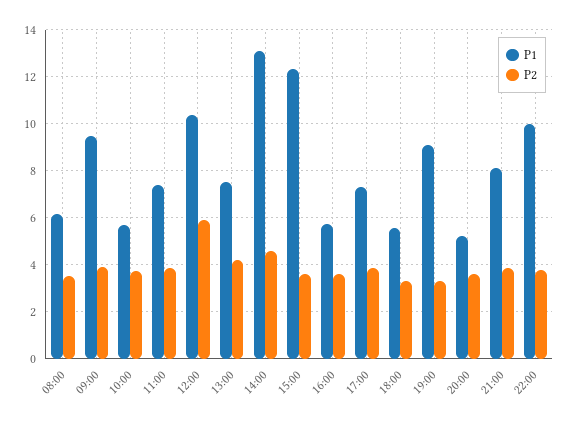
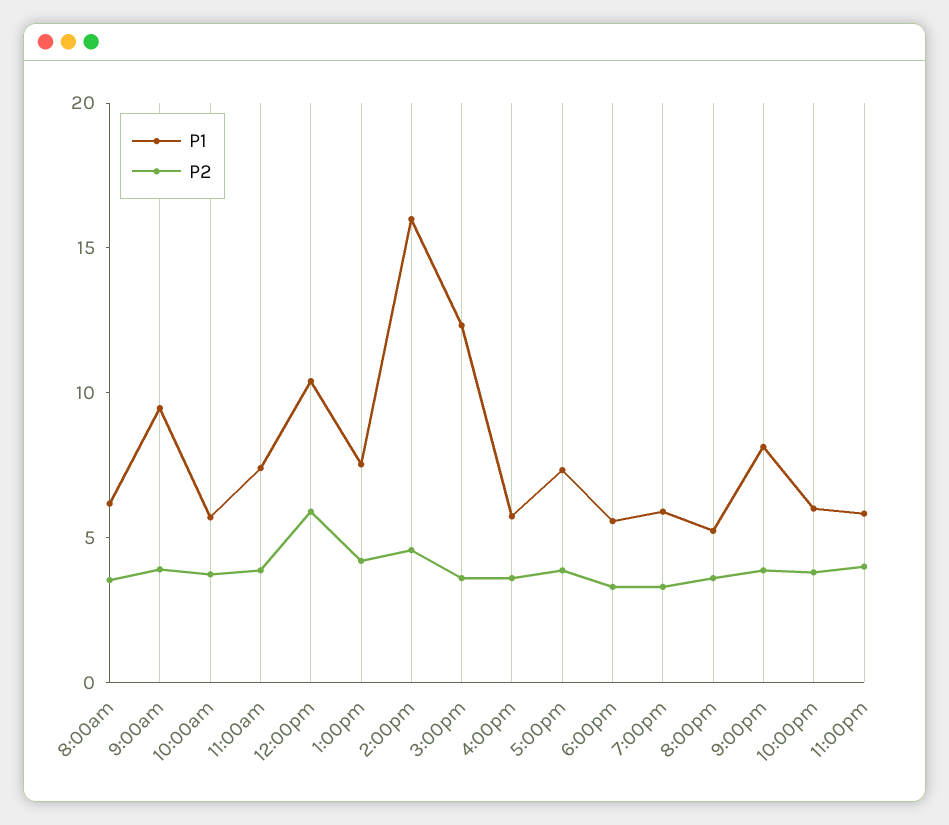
P1, 14:00: 13 -> 16
P1, 19:00: 9 -> 6
P1, 22:00: 10 -> 6
P1, 11:00pm: none -> 6
P2, 11:00pm: none -> 4

